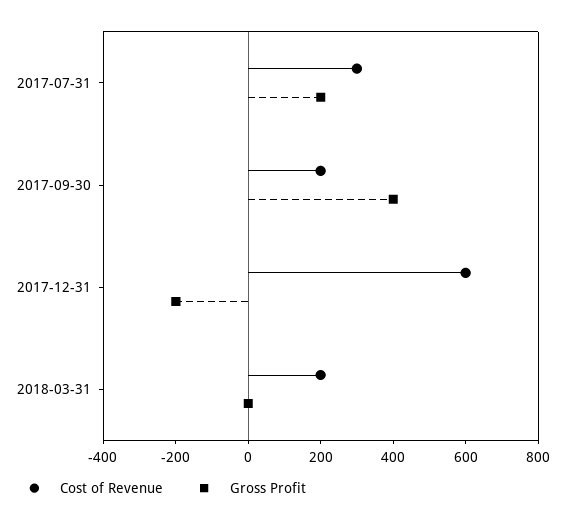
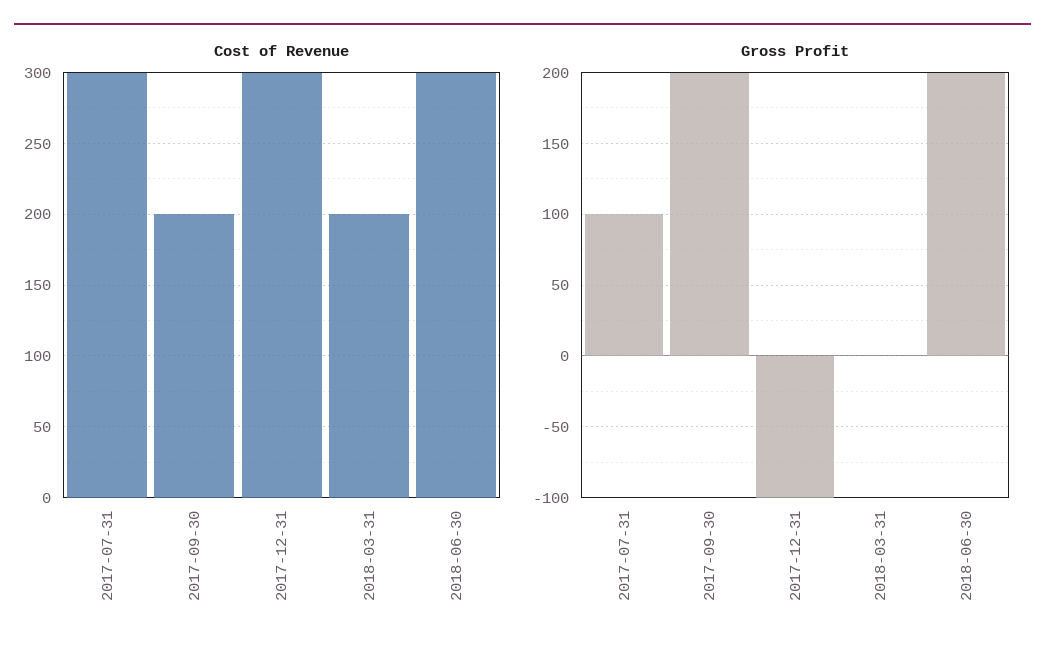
Gross Profit, 2017-07-31: 200 -> 100
Gross Profit, 2017-09-30: 400 -> 200
Cost of Revenue, 2017-12-31: 600 -> 300
Gross Profit, 2017-12-31: -200 -> -100
Cost of Revenue, 2018-06-30: none -> 300
Gross Profit, 2018-06-30: none -> 200

